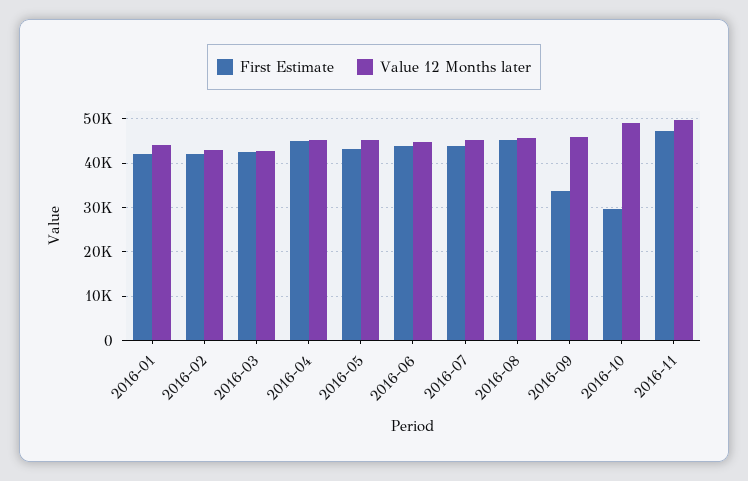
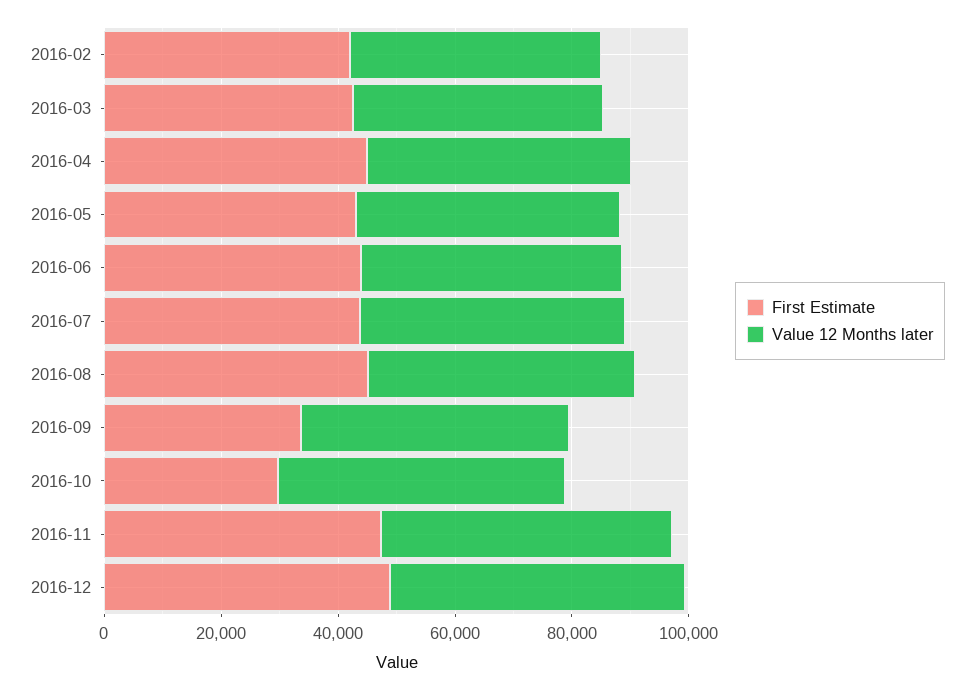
First Estimate, 2016-01: 42000 -> none
Value 12 Months later, 2016-01: 44000 -> none
First Estimate, 2016-12: none -> 50000
Value 12 Months later, 2016-12: none -> 50000

